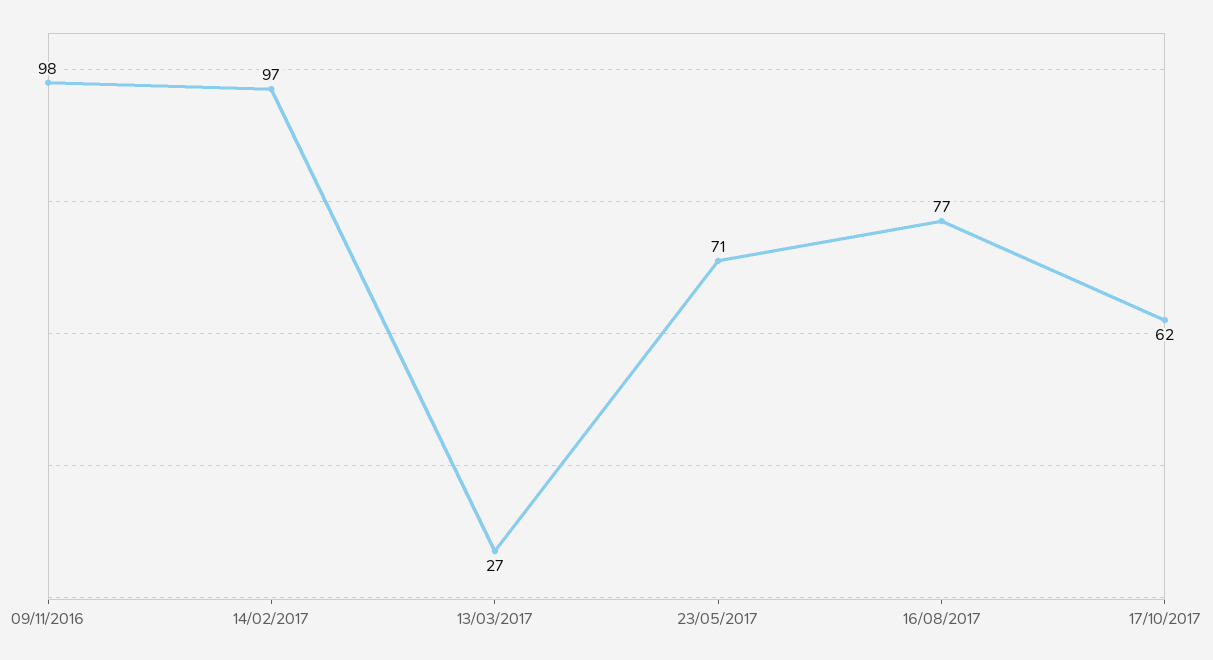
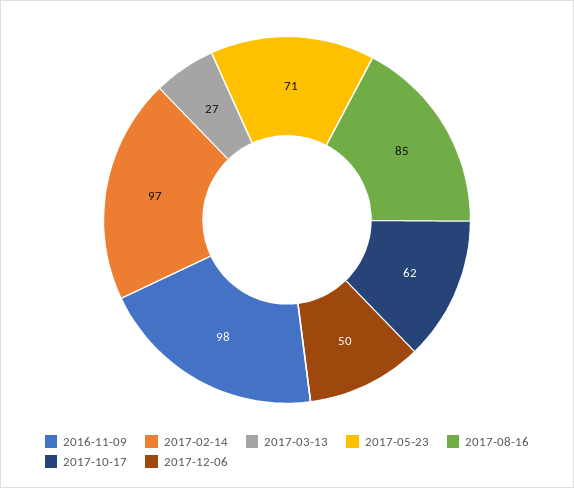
16/08/2017: 77 -> 85
2017-12-06: none -> 50

